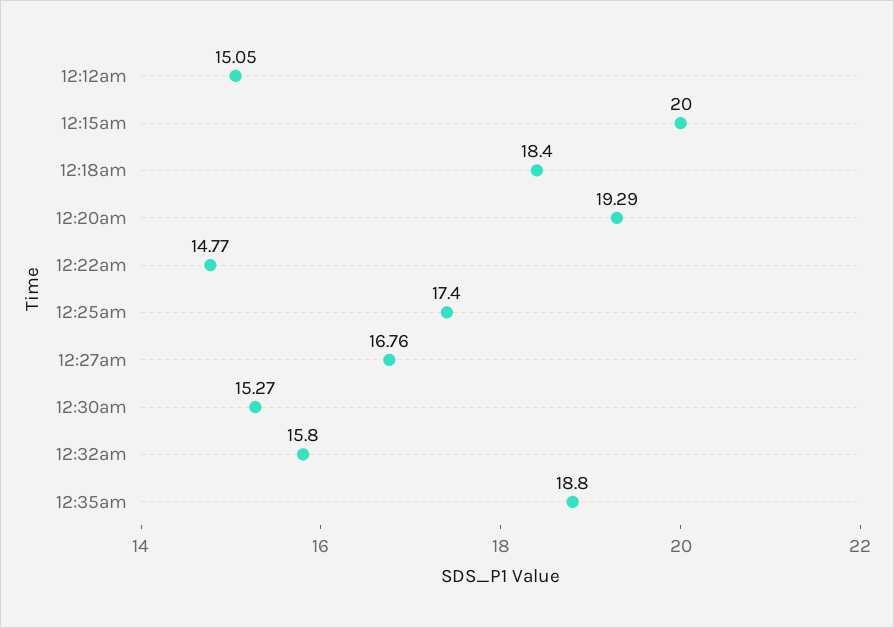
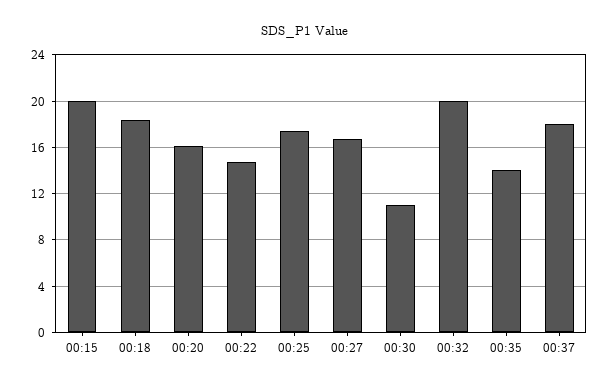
12:12am: 15.05 -> none
12:20am: 19.29 -> 16
12:30am: 15.27 -> 11
12:32am: 15.8 -> 20
12:35am: 18.8 -> 14
00:37: none -> 18

